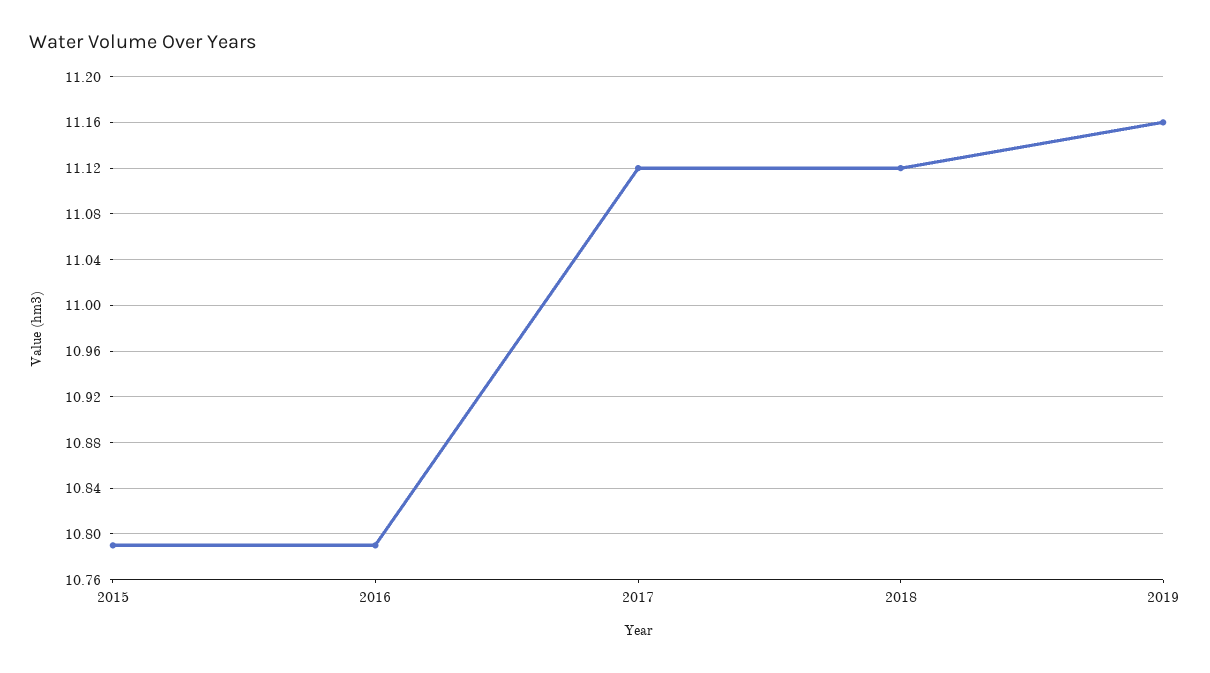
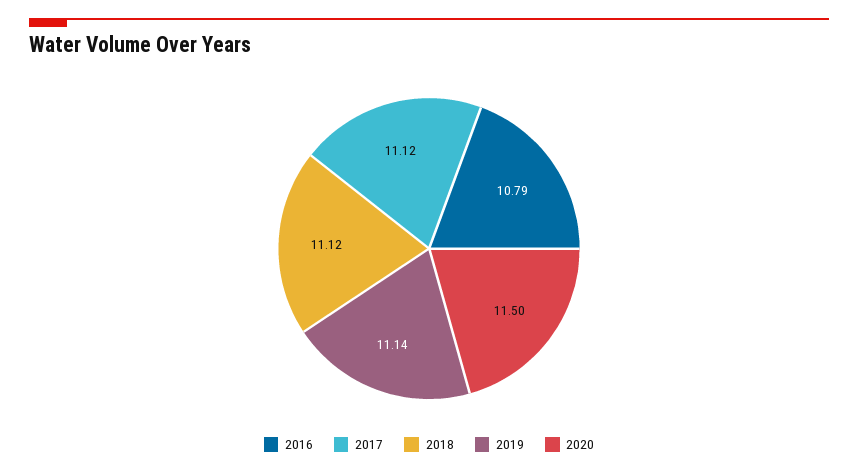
2015: 10.79 -> none
2019: 11.16 -> 11.14
2020: none -> 11.5

